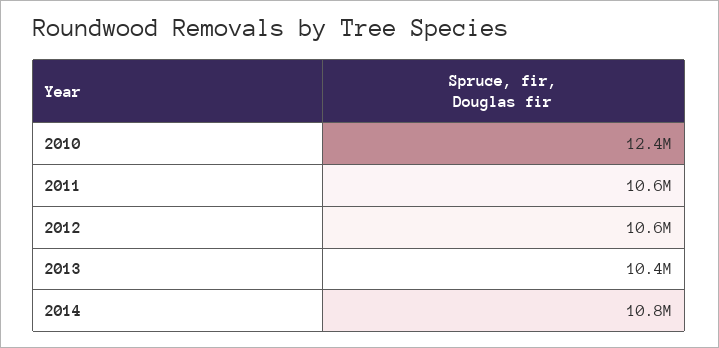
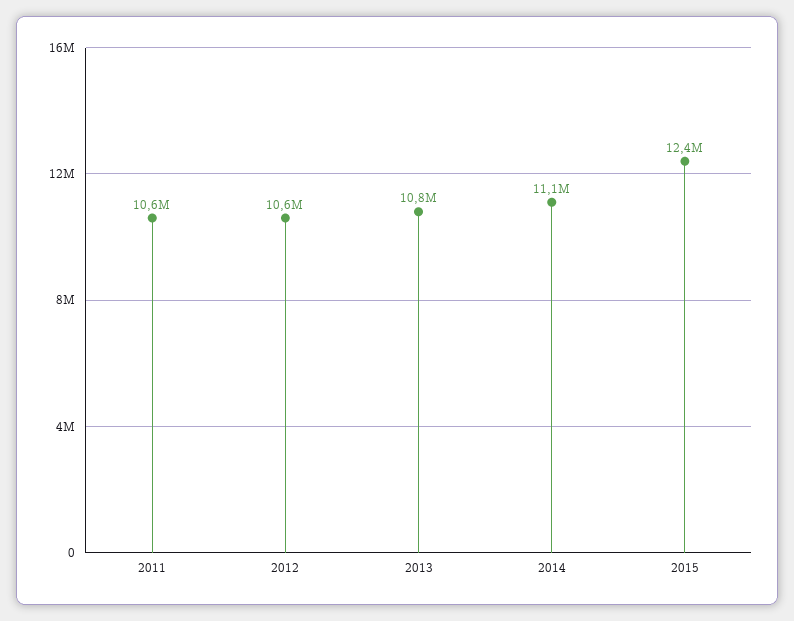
2010: 12400000 -> none
2013: 10400000 -> 10800000
2014: 10800000 -> 11100000
2015: none -> 12400000

